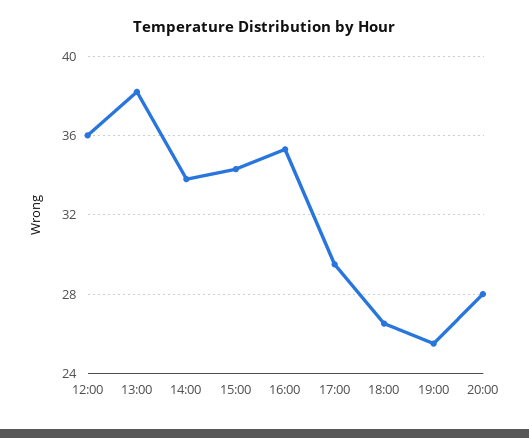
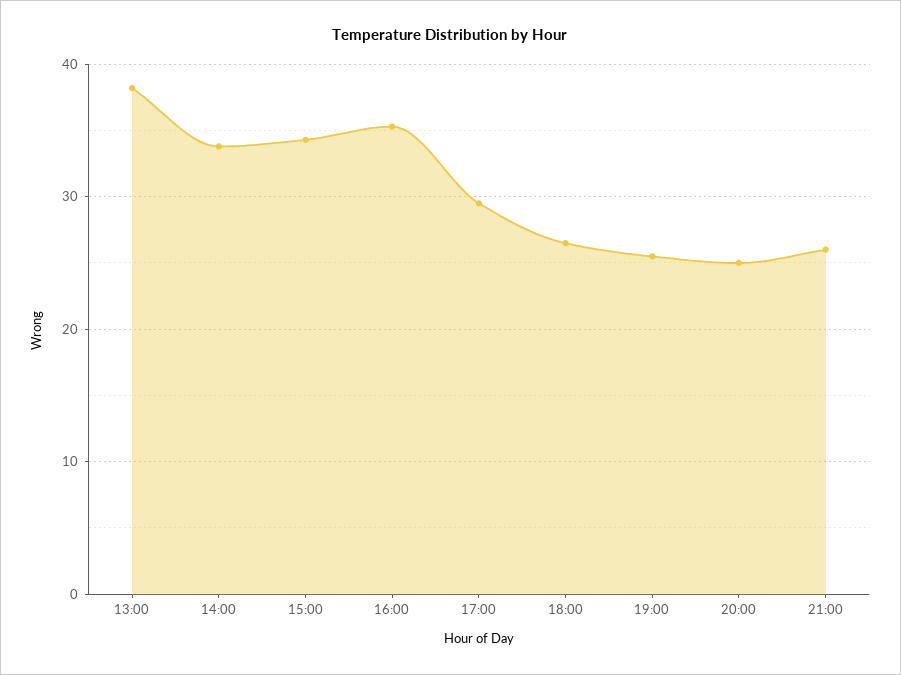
12:00: 36 -> none
20:00: 28 -> 25
21:00: none -> 26

